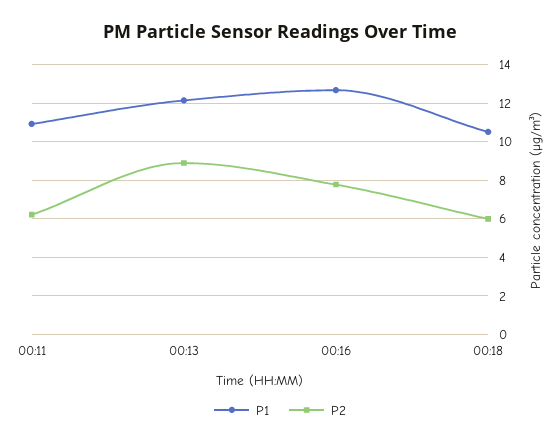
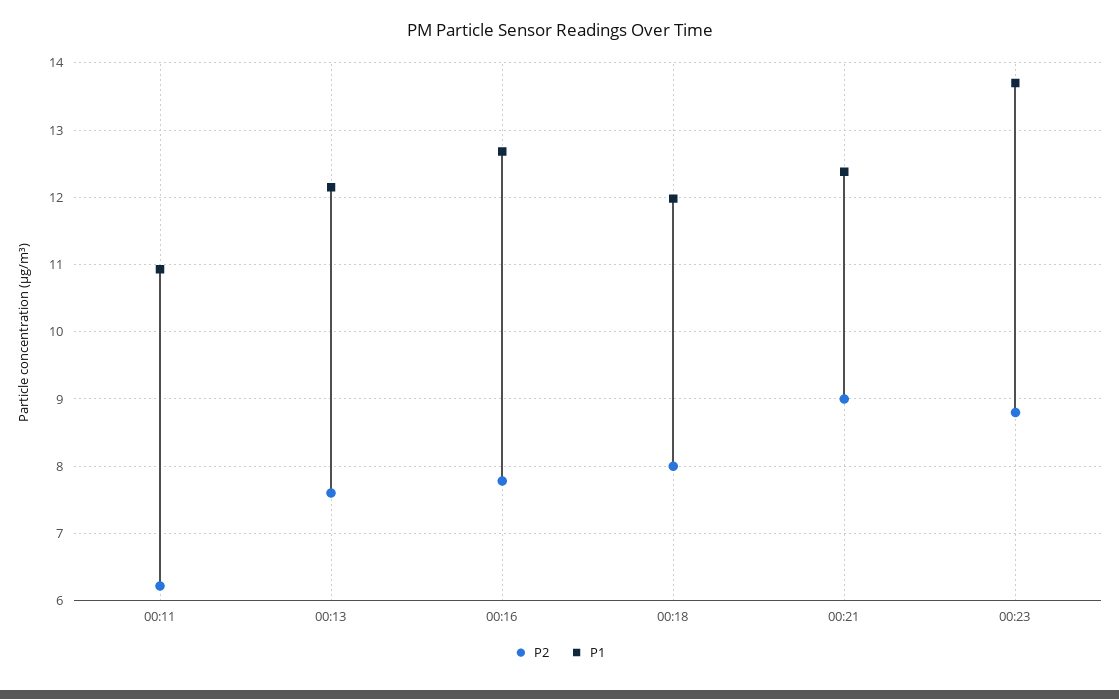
P2, 00:13: 9 -> 7.6
P1, 00:18: 10.5 -> 12
P2, 00:18: 6 -> 8
P2, 00:21: none -> 9
P1, 00:21: none -> 12.4
P2, 00:23: none -> 8.8
P1, 00:23: none -> 13.7

